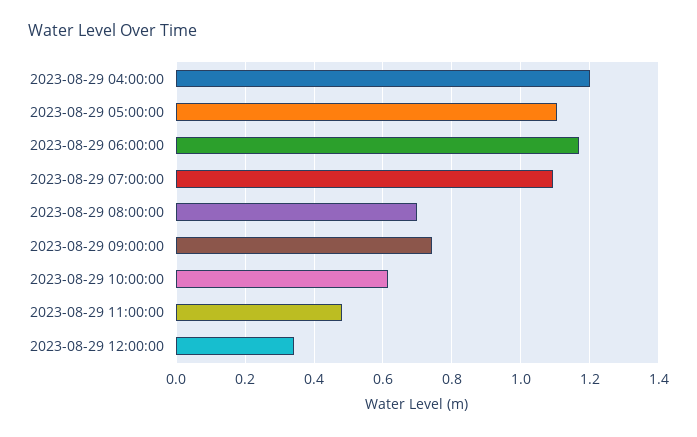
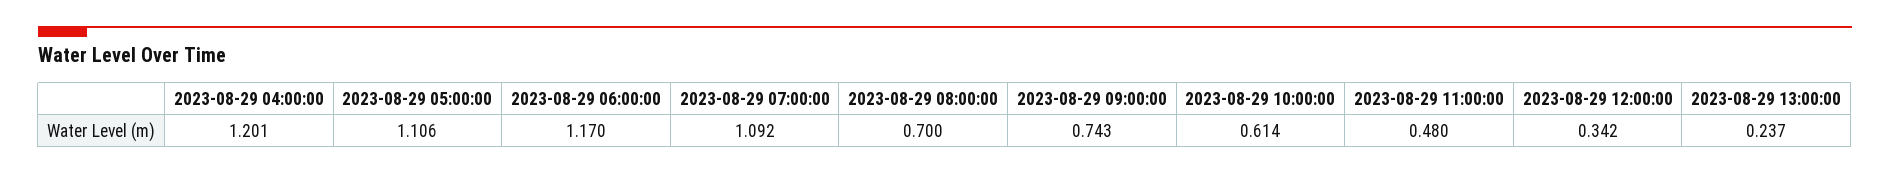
2023-08-29 13:00:00: none -> 0.237

